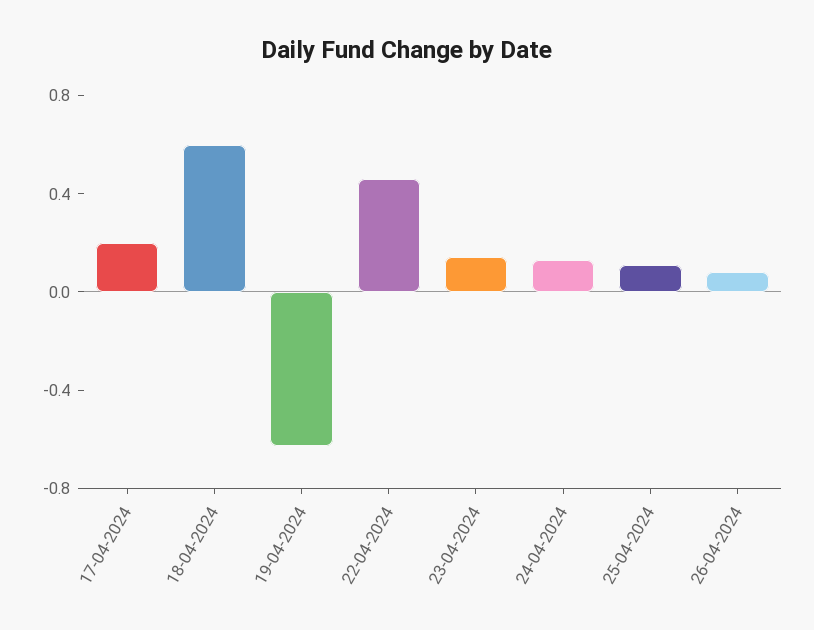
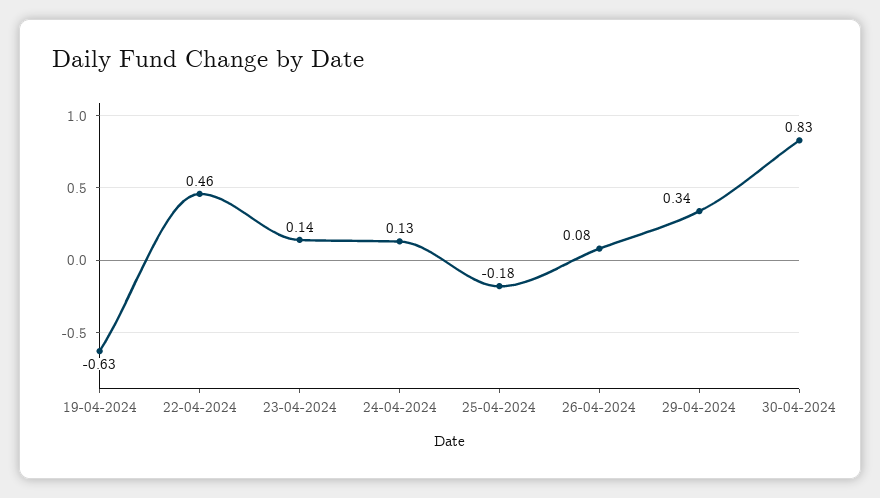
17-04-2024: 0.2 -> none
18-04-2024: 0.6 -> none
25-04-2024: 0.1 -> -0.18
29-04-2024: none -> 0.34
30-04-2024: none -> 0.83

